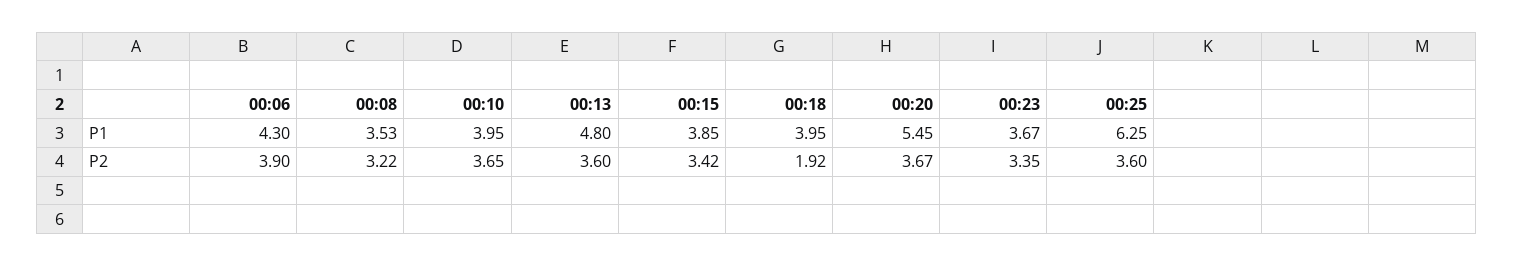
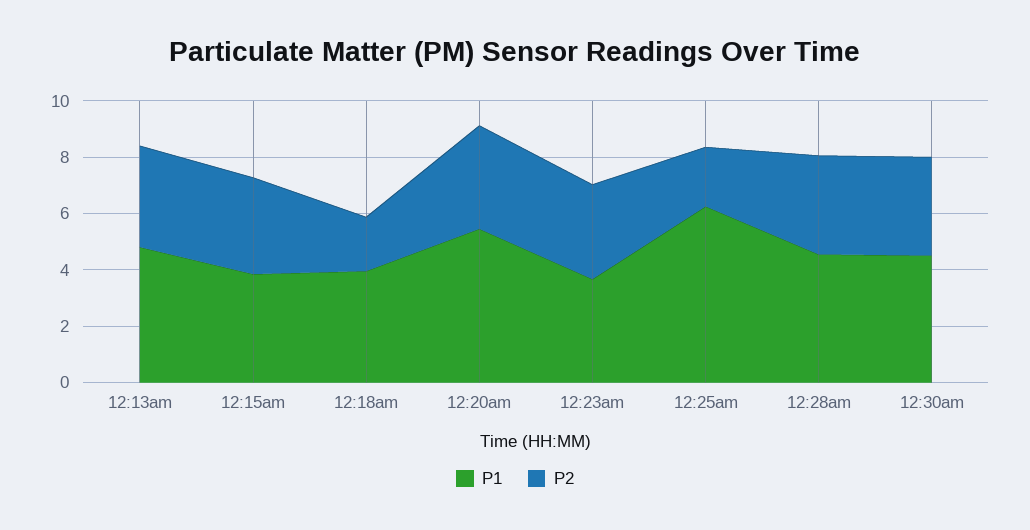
P1, 00:06: 4.3 -> none
P1, 00:08: 3.53 -> none
P1, 00:10: 3.95 -> none
P2, 00:06: 3.9 -> none
P2, 00:08: 3.22 -> none
P2, 00:10: 3.65 -> none
P2, 00:25: 3.6 -> 2
P1, 12:28am: none -> 4.5
P2, 12:28am: none -> 3.5
P1, 12:30am: none -> 4.5
P2, 12:30am: none -> 3.5

